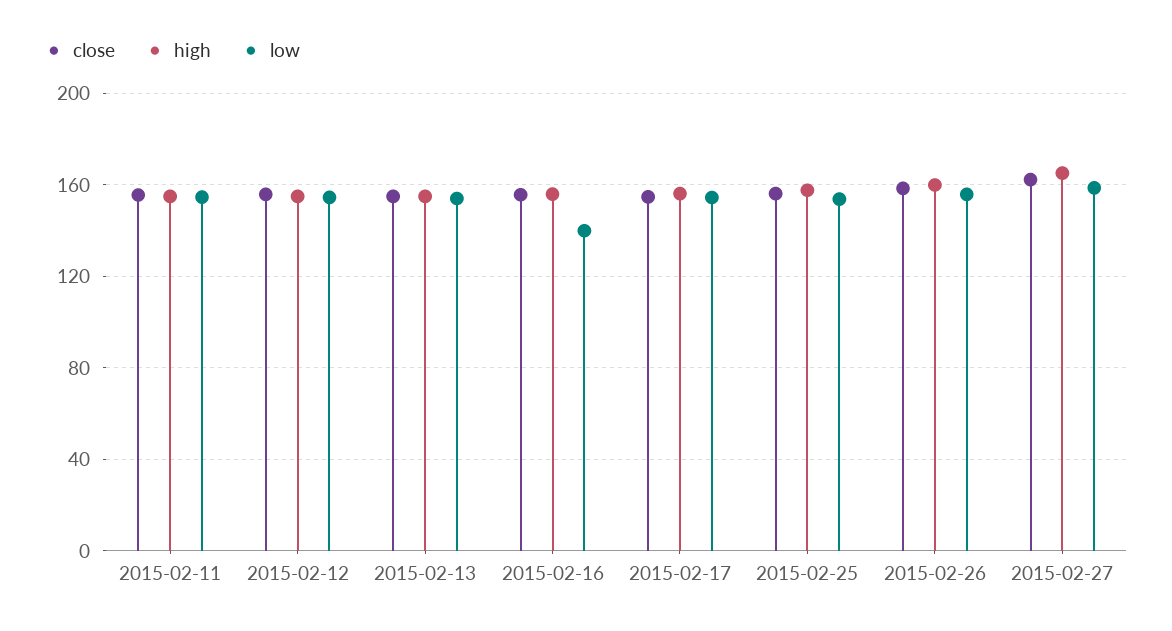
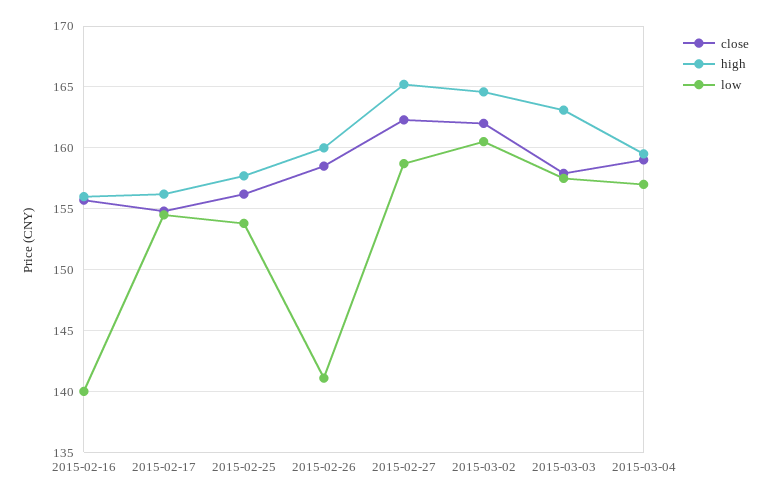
close, 2015-02-11: 155 -> none
high, 2015-02-11: 155 -> none
low, 2015-02-11: 155 -> none
close, 2015-02-12: 155 -> none
high, 2015-02-12: 155 -> none
low, 2015-02-12: 155 -> none
close, 2015-02-13: 155 -> none
high, 2015-02-13: 155 -> none
low, 2015-02-13: 155 -> none
low, 2015-02-26: 155 -> 141
close, 2015-03-02: none -> 162
high, 2015-03-02: none -> 164.5
low, 2015-03-02: none -> 160.5
close, 2015-03-03: none -> 158
high, 2015-03-03: none -> 163
low, 2015-03-03: none -> 157.5
close, 2015-03-04: none -> 159
high, 2015-03-04: none -> 159.5
low, 2015-03-04: none -> 157

